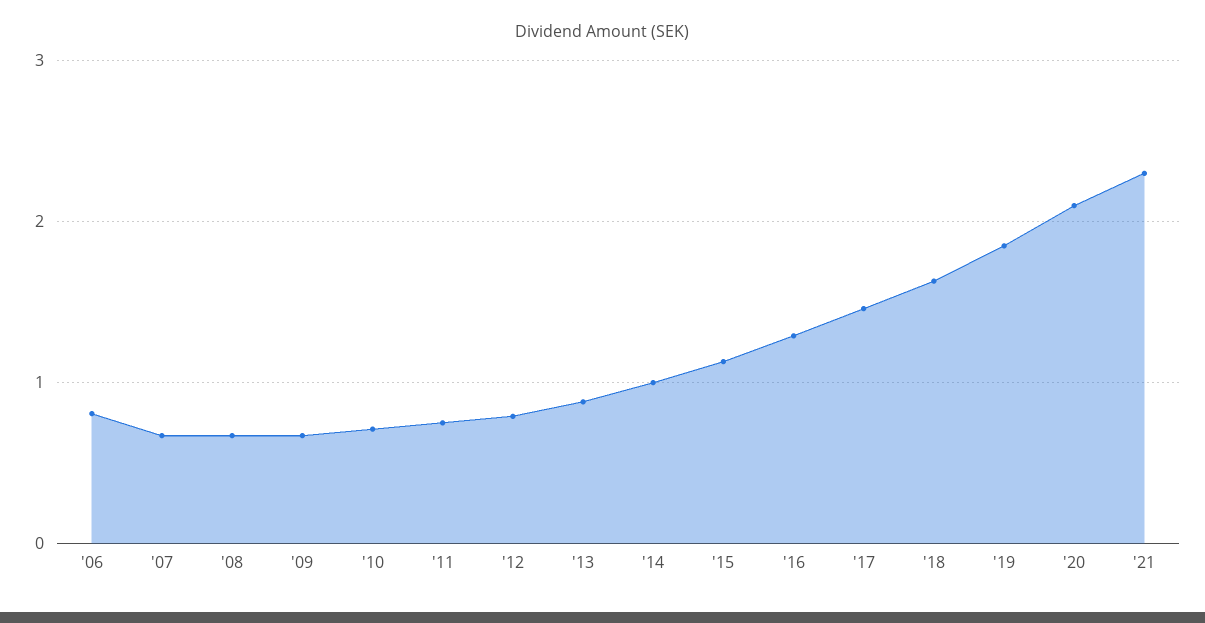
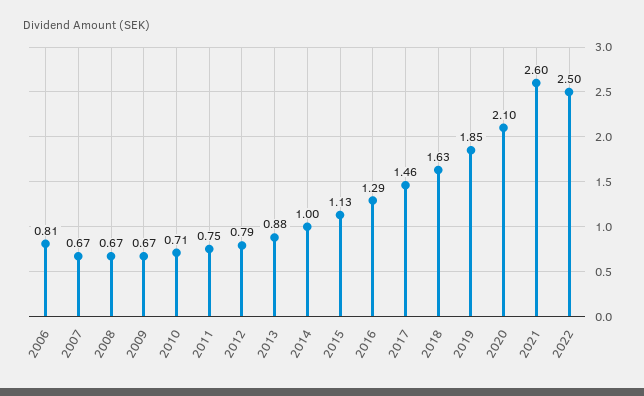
'21: 2.3 -> 2.6
2022: none -> 2.5

